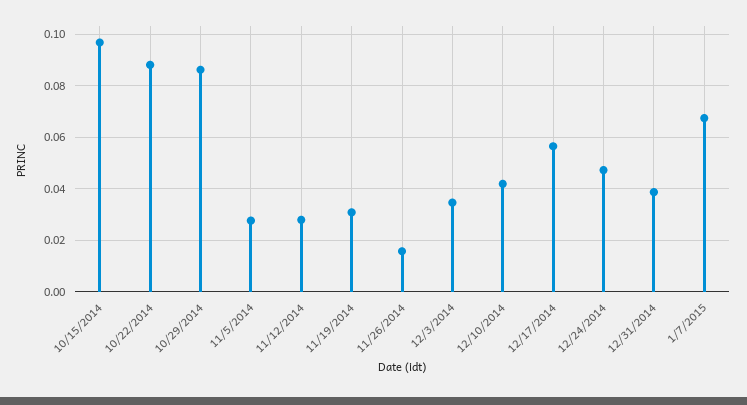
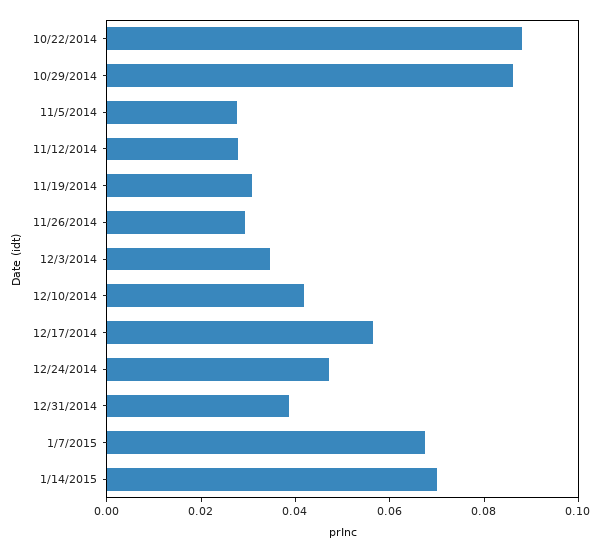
10/15/2014: 0.0975 -> none
11/26/2014: 0.015 -> 0.03
1/14/2015: none -> 0.07

